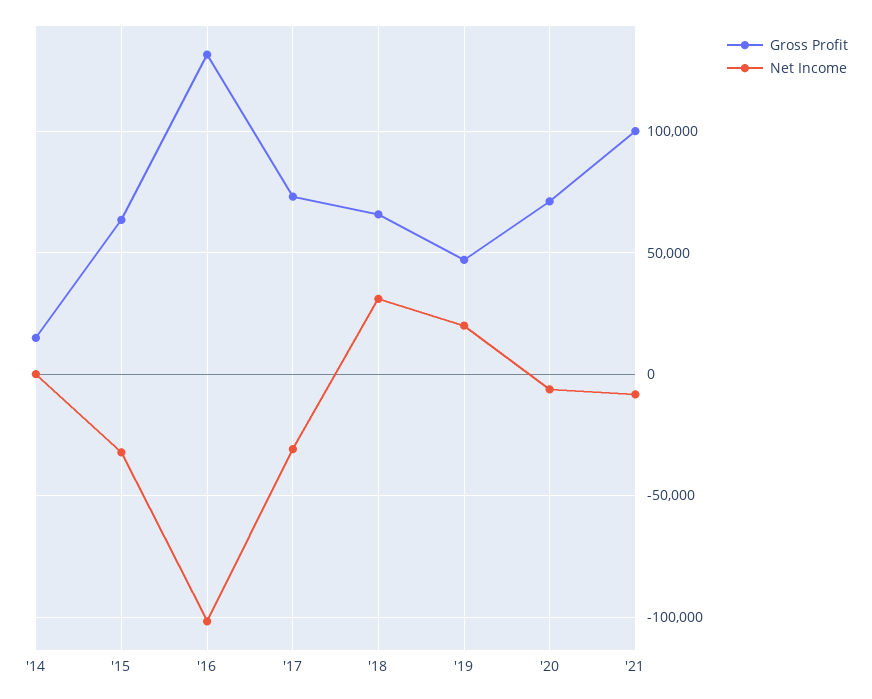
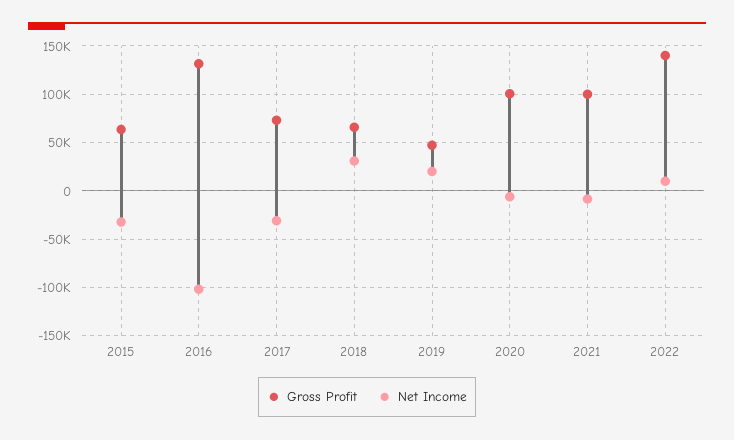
Gross Profit, '14: 15000 -> none
Net Income, '14: 0 -> none
Gross Profit, '20: 70000 -> 100000
Gross Profit, 2022: none -> 140000
Net Income, 2022: none -> 10000

